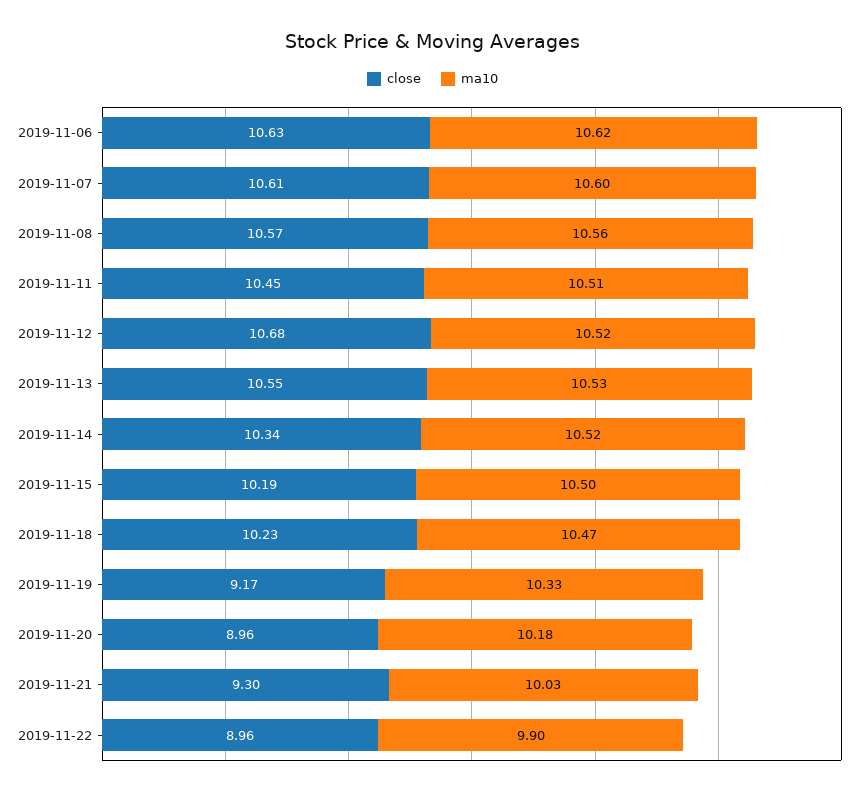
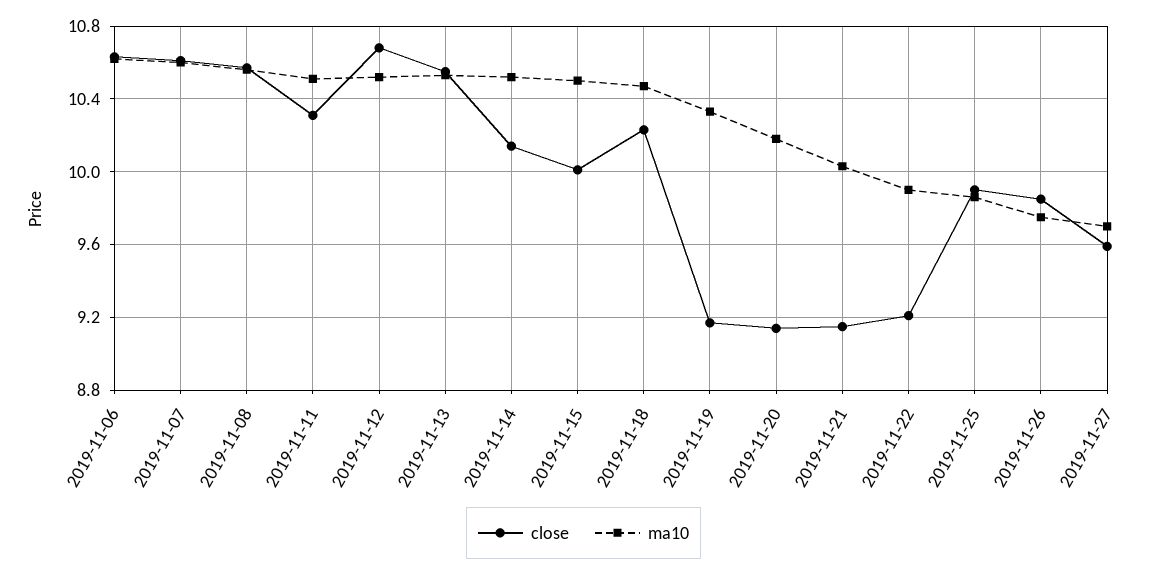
close, 2019-11-11: 10.45 -> 10.3
close, 2019-11-14: 10.34 -> 10.15
close, 2019-11-15: 10.19 -> 10
close, 2019-11-20: 8.96 -> 9.15
close, 2019-11-21: 9.3 -> 9.15
close, 2019-11-22: 8.96 -> 9.2
close, 2019-11-25: none -> 9.9
ma10, 2019-11-25: none -> 9.85
close, 2019-11-26: none -> 9.85
ma10, 2019-11-26: none -> 9.75
close, 2019-11-27: none -> 9.6
ma10, 2019-11-27: none -> 9.7

